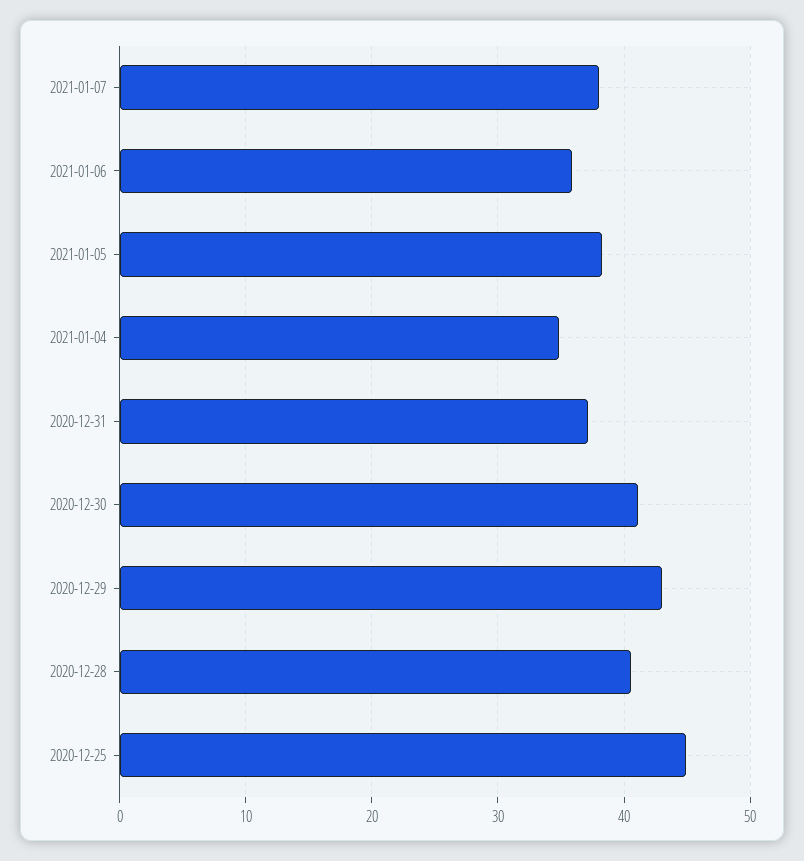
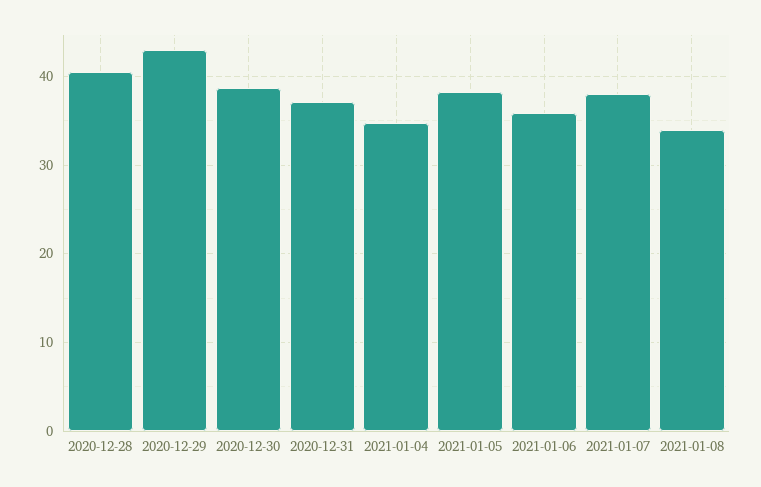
2020-12-30: 41 -> 39
2020-12-25: 45 -> none
2021-01-08: none -> 34

